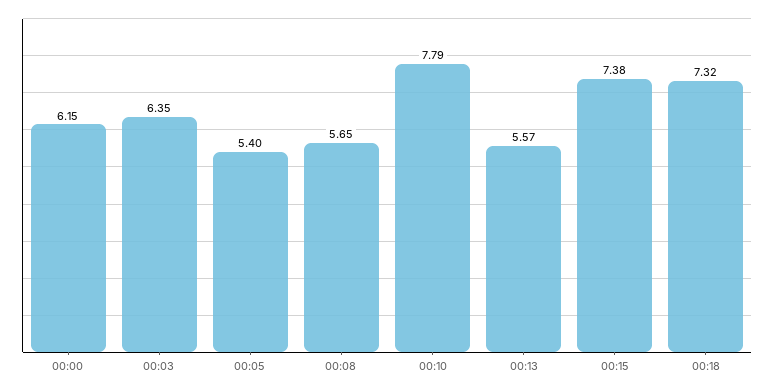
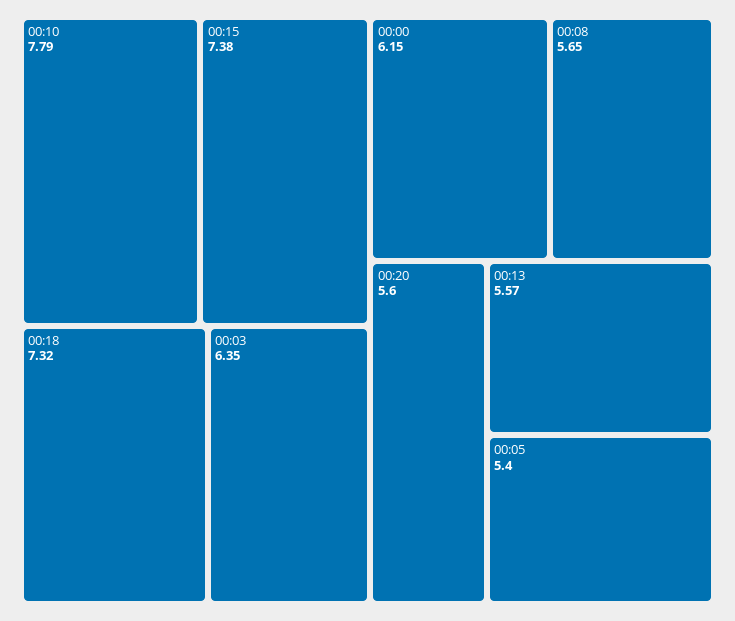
00:20: none -> 5.6

